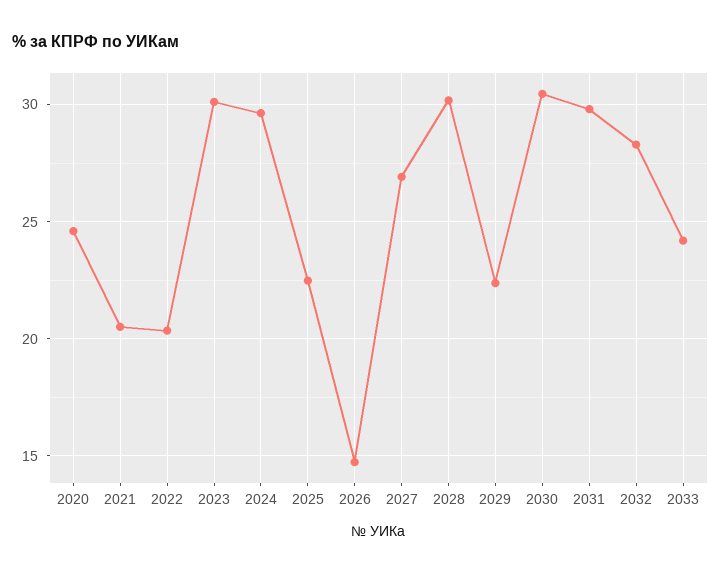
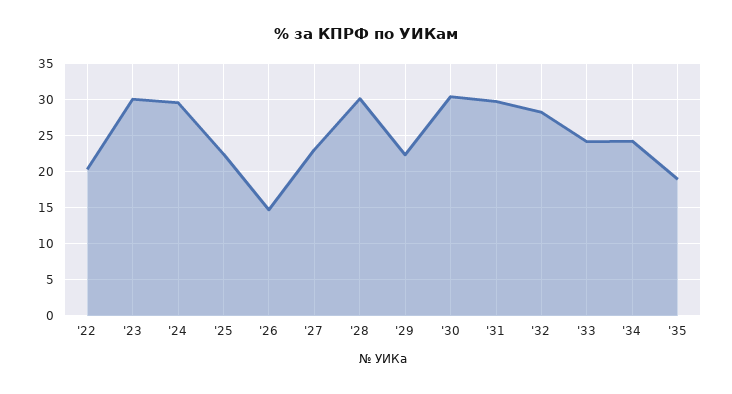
2020: 24.5 -> none
2021: 20.5 -> none
2027: 27 -> 23
'34: none -> 24
'35: none -> 19

